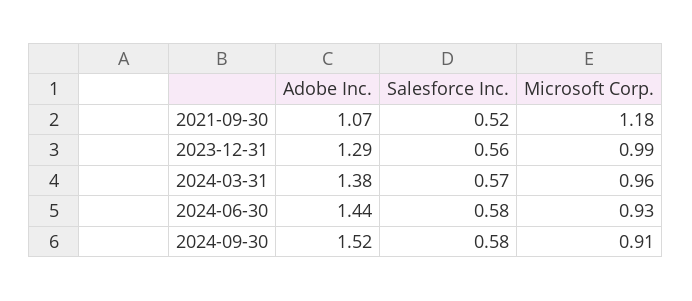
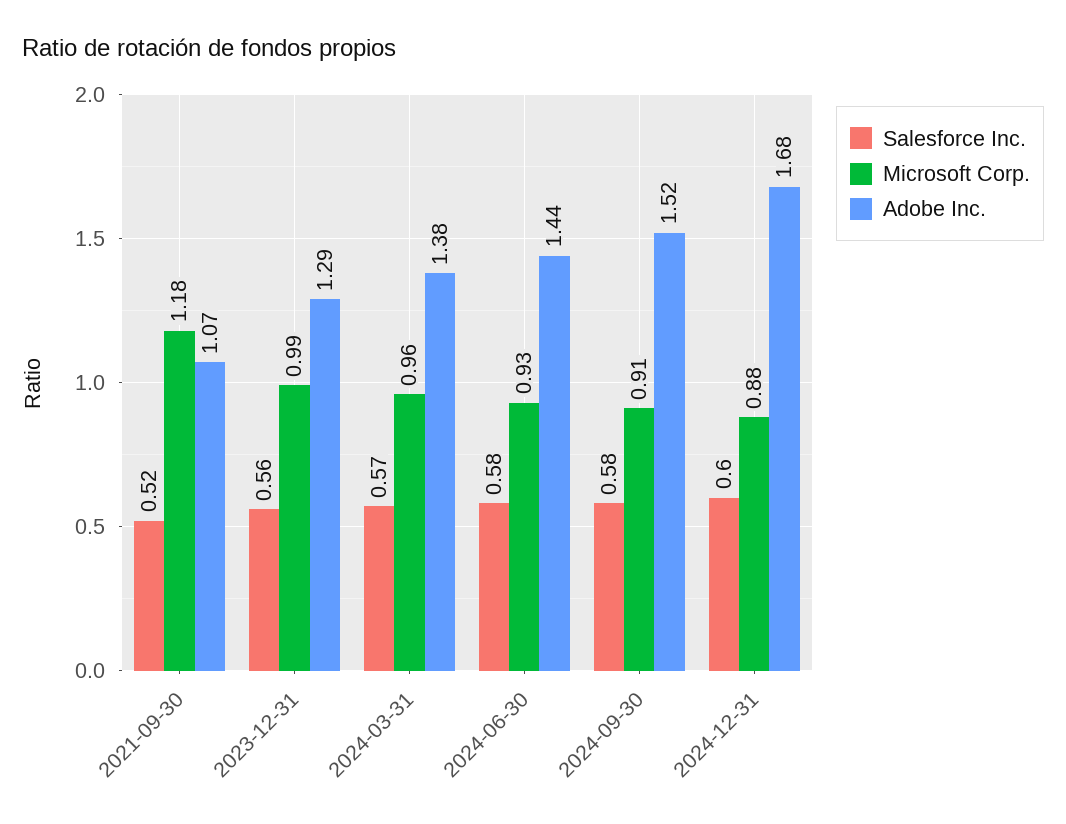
Salesforce Inc., 2024-12-31: none -> 0.6
Microsoft Corp., 2024-12-31: none -> 0.88
Adobe Inc., 2024-12-31: none -> 1.68

